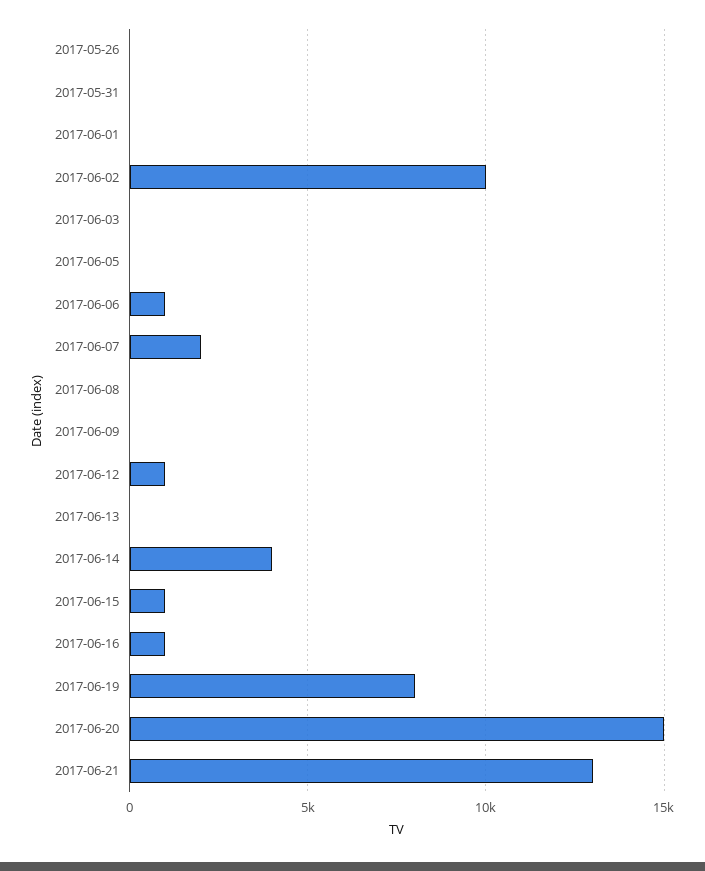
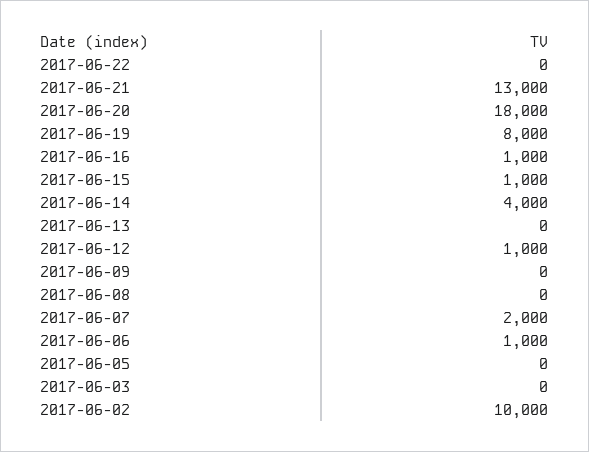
2017-05-26: 0 -> none
2017-05-31: 0 -> none
2017-06-01: 0 -> none
2017-06-20: 15000 -> 18000
2017-06-22: none -> 0

